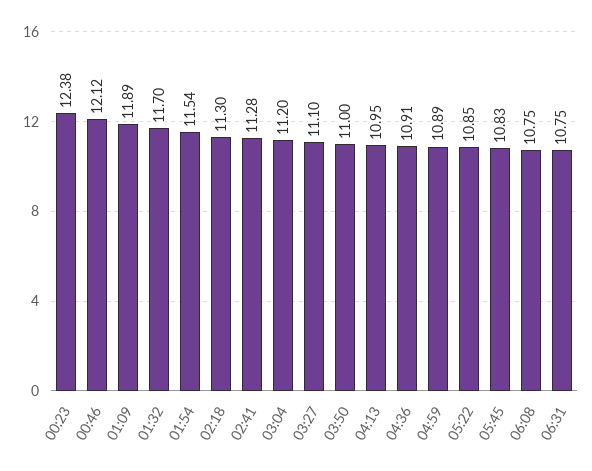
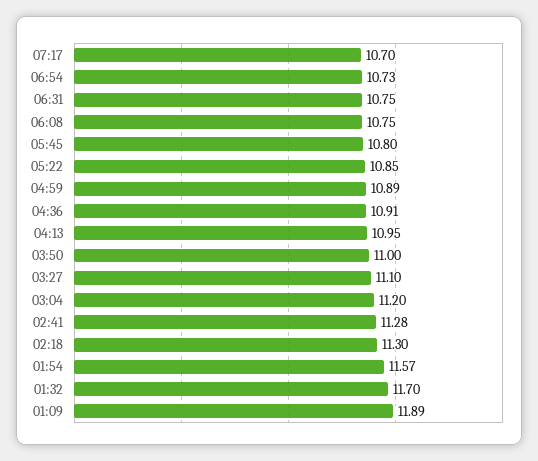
00:23: 12.38 -> none
00:46: 12.12 -> none
01:54: 11.54 -> 11.57
05:45: 10.83 -> 10.8
07:17: none -> 10.7
06:54: none -> 10.73

